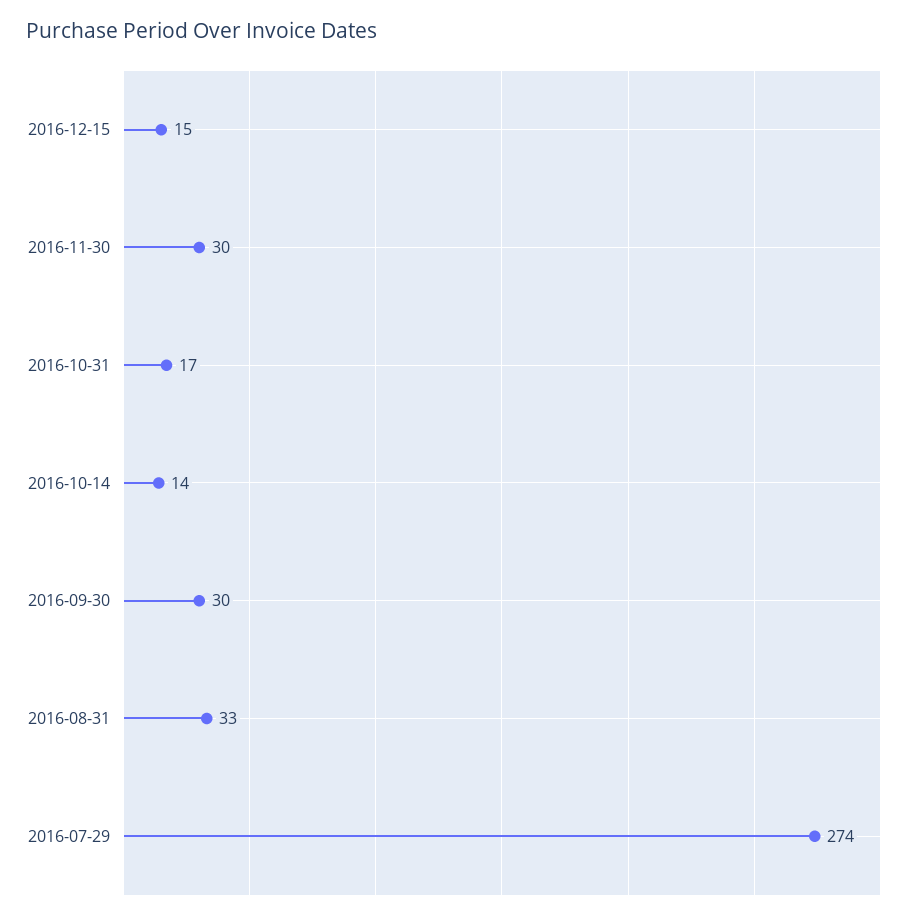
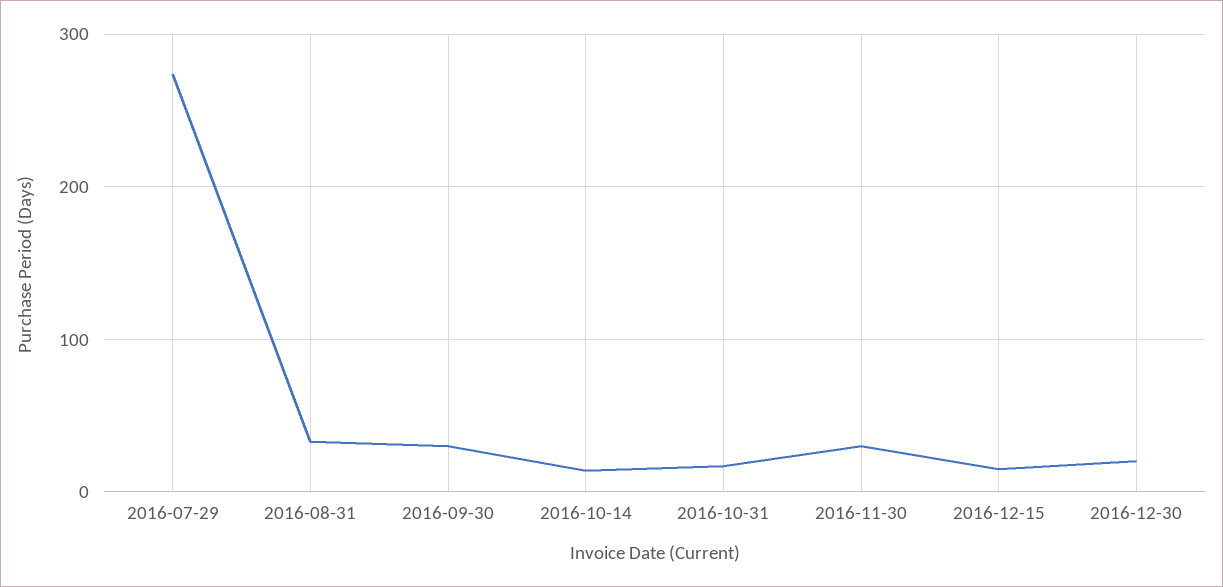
2016-12-30: none -> 20

